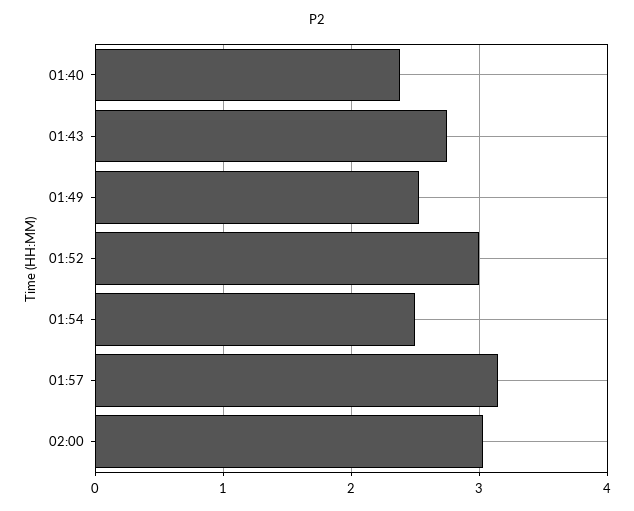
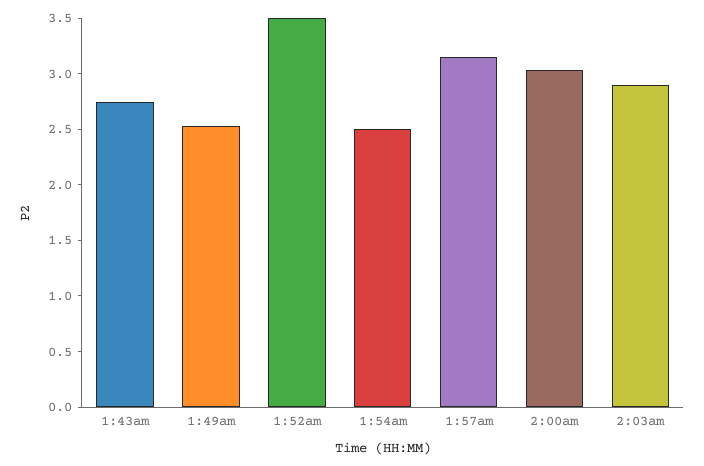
01:40: 2.4 -> none
01:52: 3 -> 3.5
2:03am: none -> 2.9

